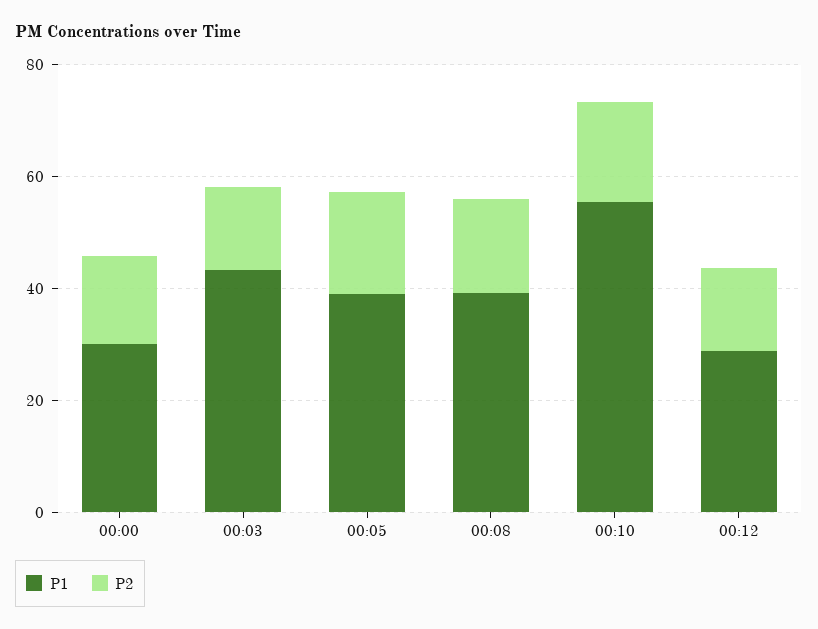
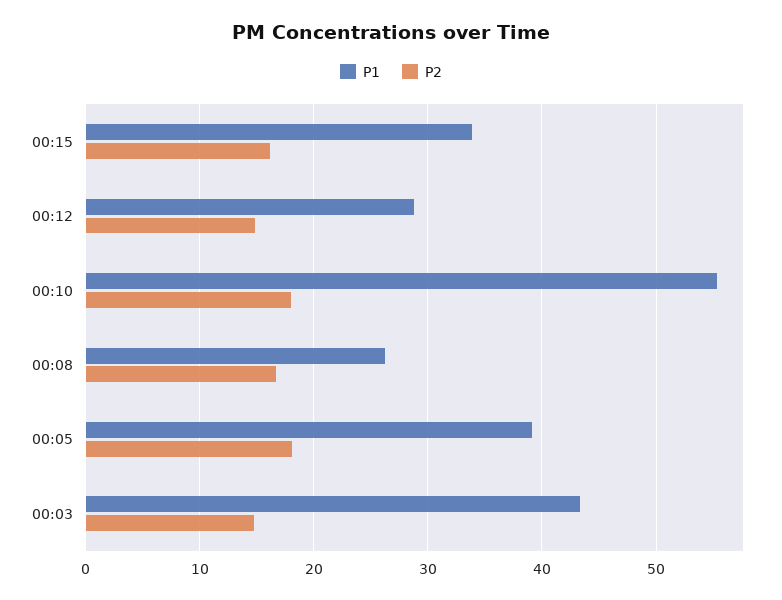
P1, 00:00: 30 -> none
P2, 00:00: 15 -> none
P1, 00:08: 40 -> 26
P1, 00:15: none -> 34
P2, 00:15: none -> 16

